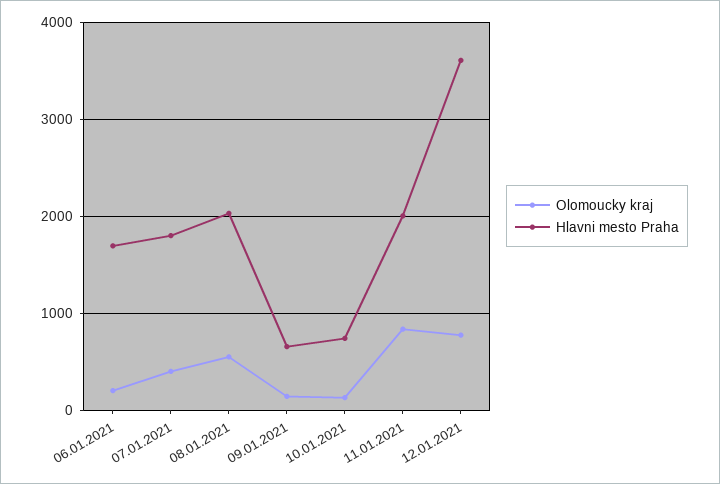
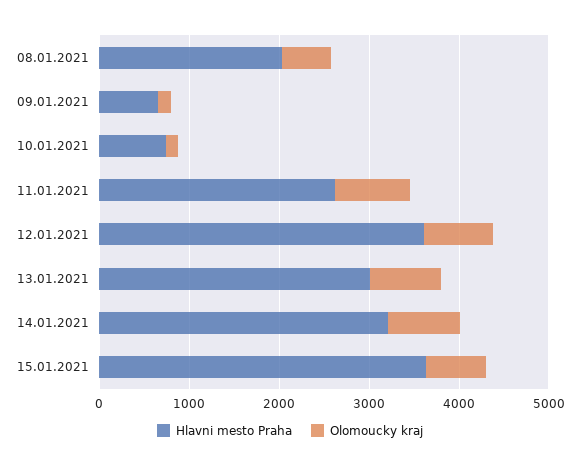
Olomoucky kraj, 06.01.2021: 200 -> none
Hlavni mesto Praha, 06.01.2021: 1700 -> none
Olomoucky kraj, 07.01.2021: 400 -> none
Hlavni mesto Praha, 07.01.2021: 1800 -> none
Hlavni mesto Praha, 11.01.2021: 2000 -> 2600
Hlavni mesto Praha, 13.01.2021: none -> 3000
Olomoucky kraj, 13.01.2021: none -> 800
Hlavni mesto Praha, 14.01.2021: none -> 3200
Olomoucky kraj, 14.01.2021: none -> 800
Hlavni mesto Praha, 15.01.2021: none -> 3600
Olomoucky kraj, 15.01.2021: none -> 600

